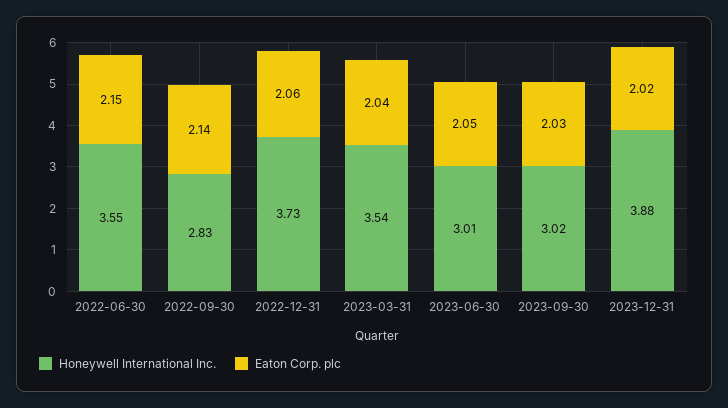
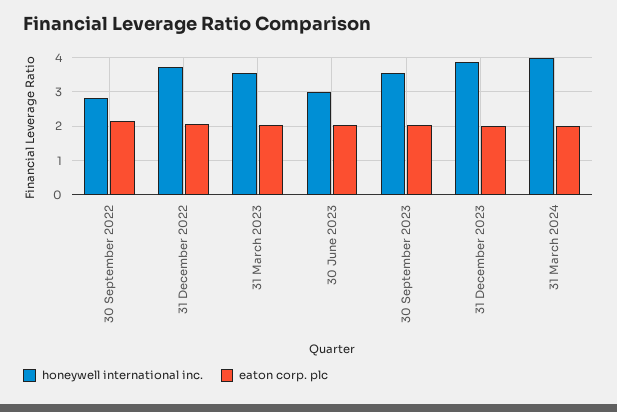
Honeywell International Inc., 2022-06-30: 3.55 -> none
Eaton Corp. plc, 2022-06-30: 2.15 -> none
Honeywell International Inc., 2023-09-30: 3.02 -> 3.6
Honeywell International Inc., 31 March 2024: none -> 4
Eaton Corp. plc, 31 March 2024: none -> 2

